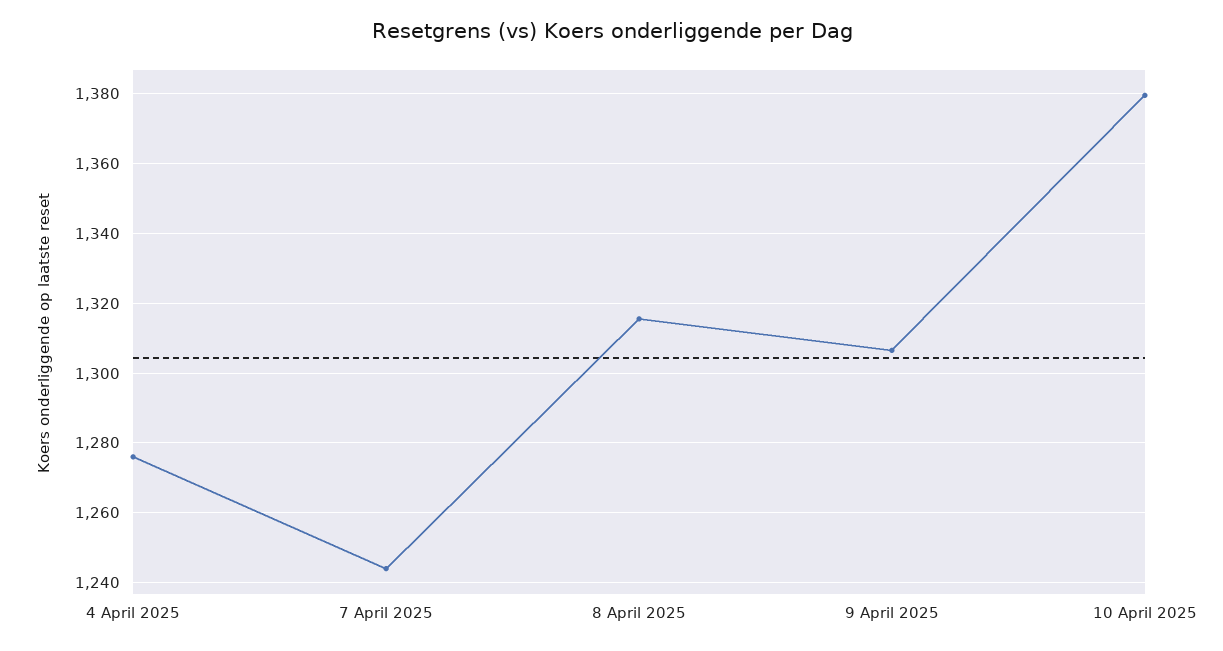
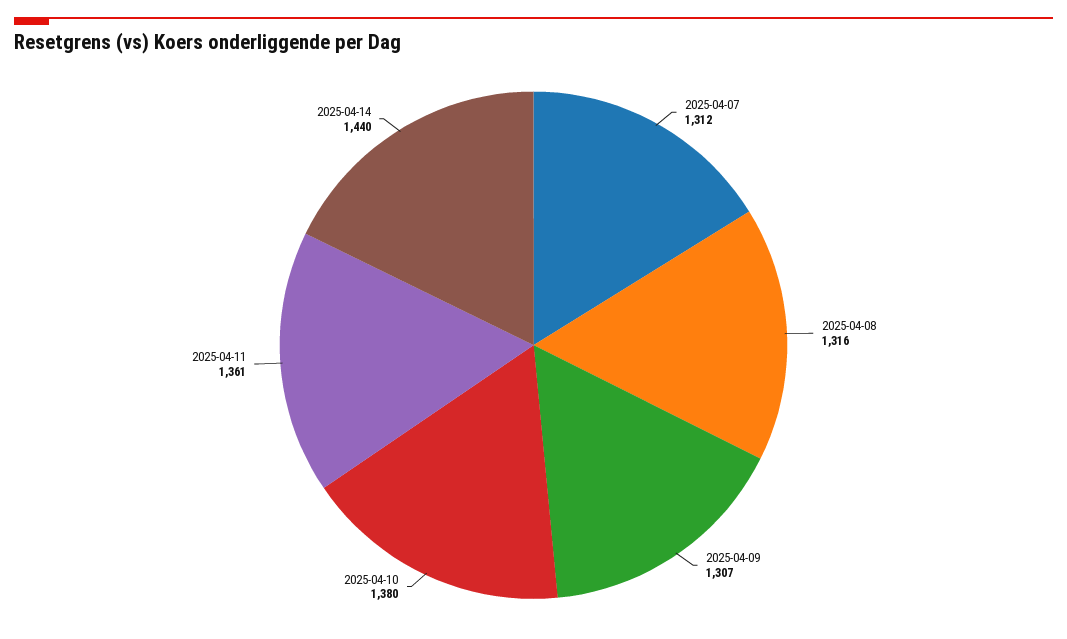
4 April 2025: 1276 -> none
7 April 2025: 1244 -> 1312
2025-04-11: none -> 1361
2025-04-14: none -> 1440

